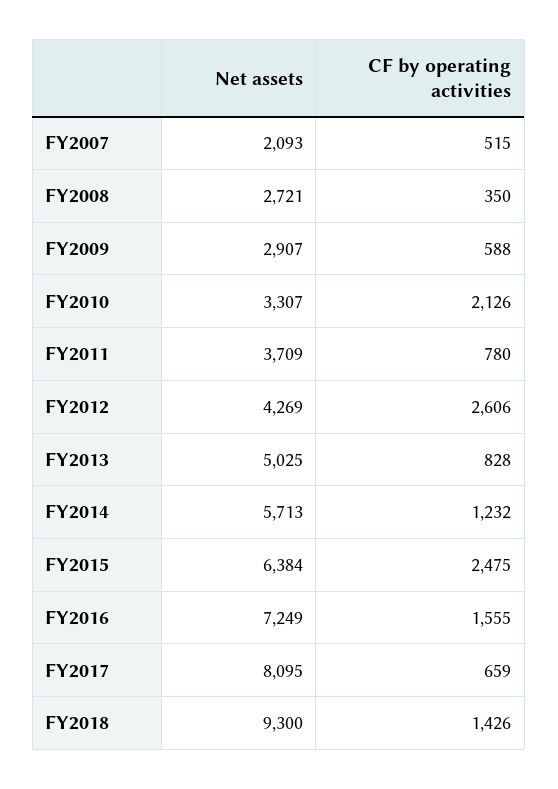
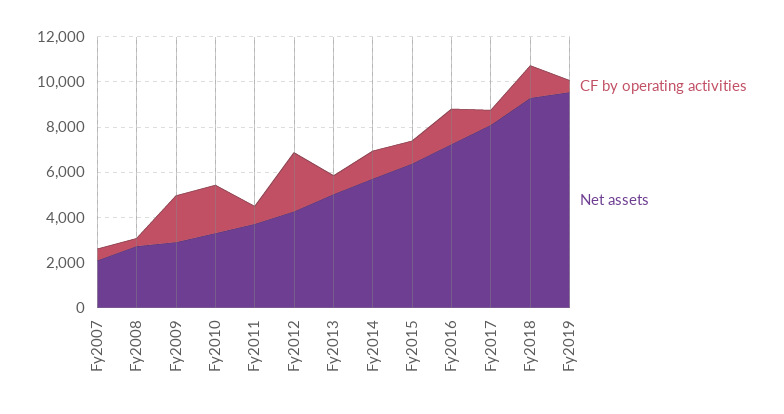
CF by operating activities, FY2009: 588 -> 2000
CF by operating activities, FY2015: 2475 -> 1000
CF by operating activities, Fy2019: none -> 500
Net assets, Fy2019: none -> 9500

